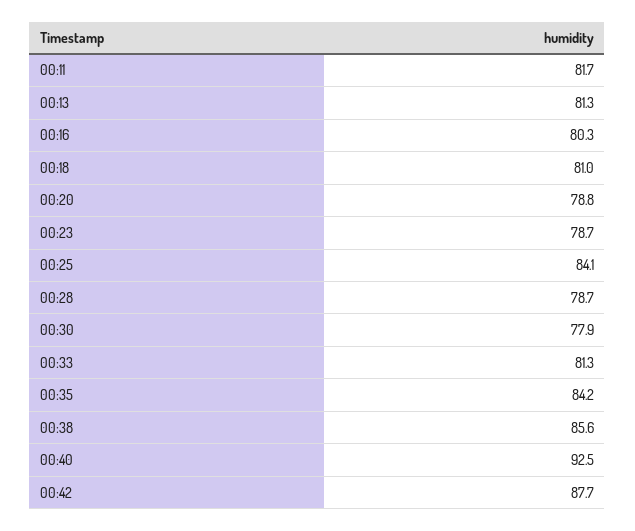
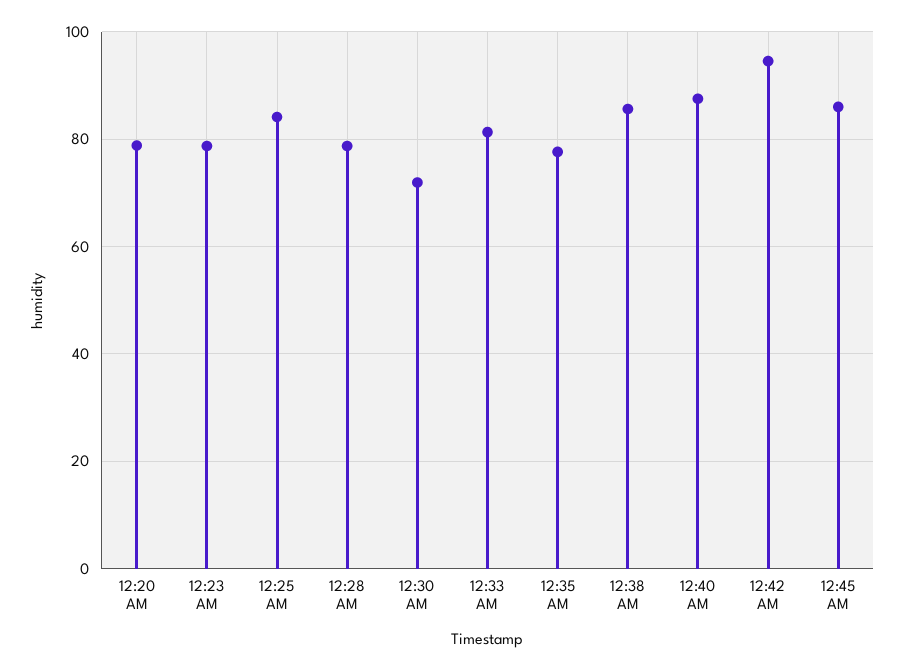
00:11: 81.7 -> none
00:13: 81.3 -> none
00:16: 80.3 -> none
00:18: 81 -> none
00:30: 77.9 -> 72
00:35: 84.2 -> 78
00:40: 92.5 -> 88
00:42: 87.7 -> 94
12:45 AM: none -> 86

